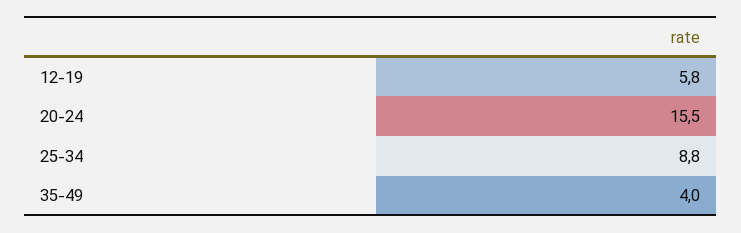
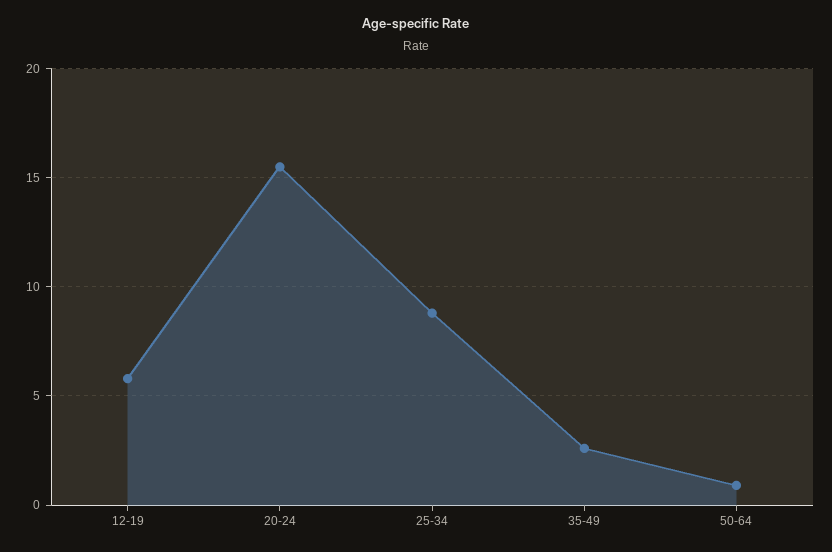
35-49: 4 -> 2.5
50-64: none -> 1

